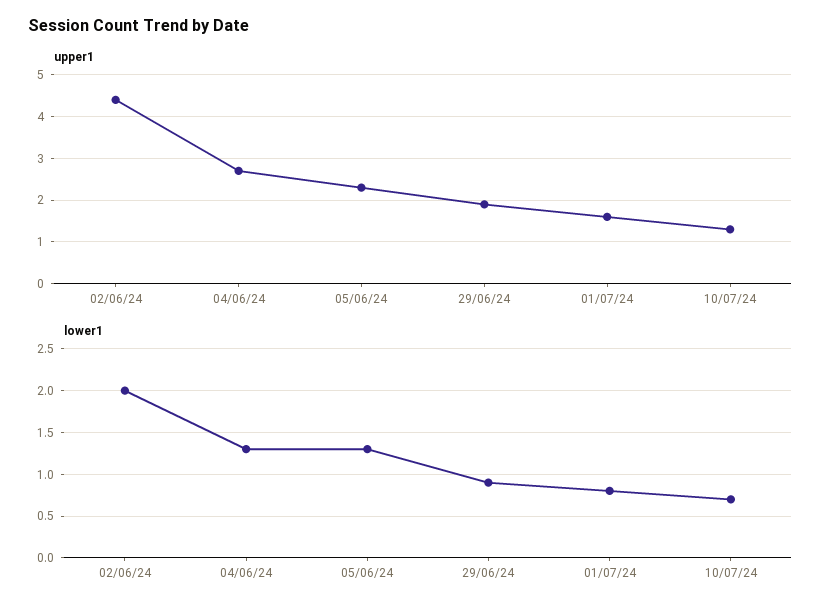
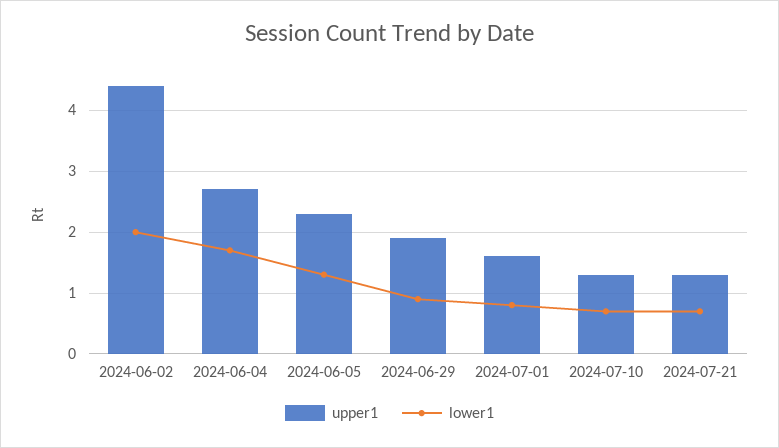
lower1, 04/06/24: 1.3 -> 1.7
upper1, 2024-07-21: none -> 1.3
lower1, 2024-07-21: none -> 0.7

